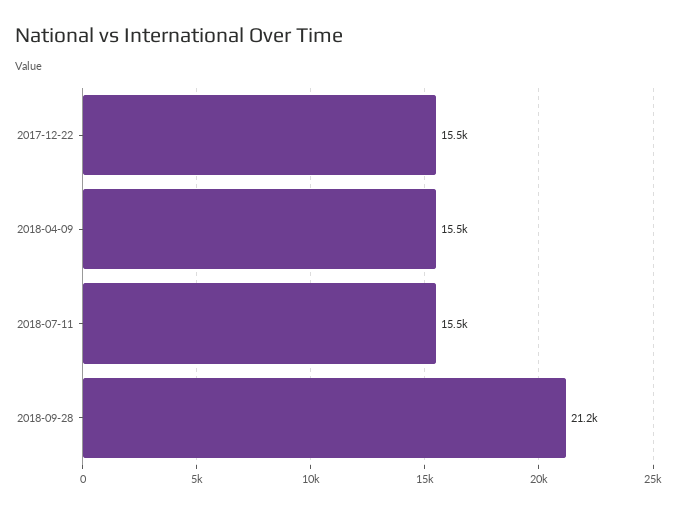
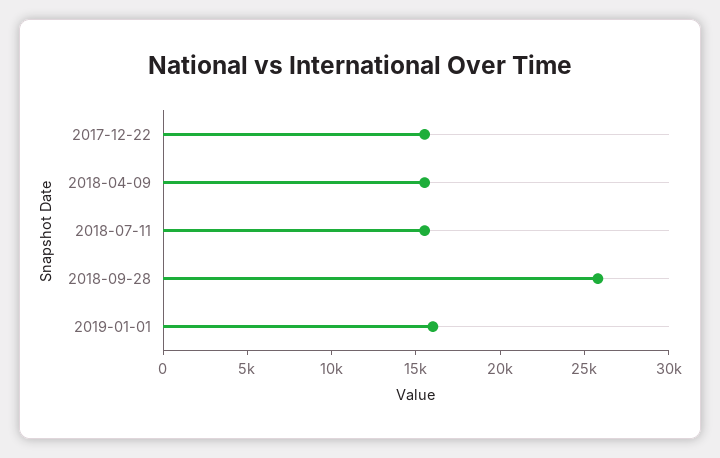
2018-09-28: 21200 -> 26000
2019-01-01: none -> 16000

